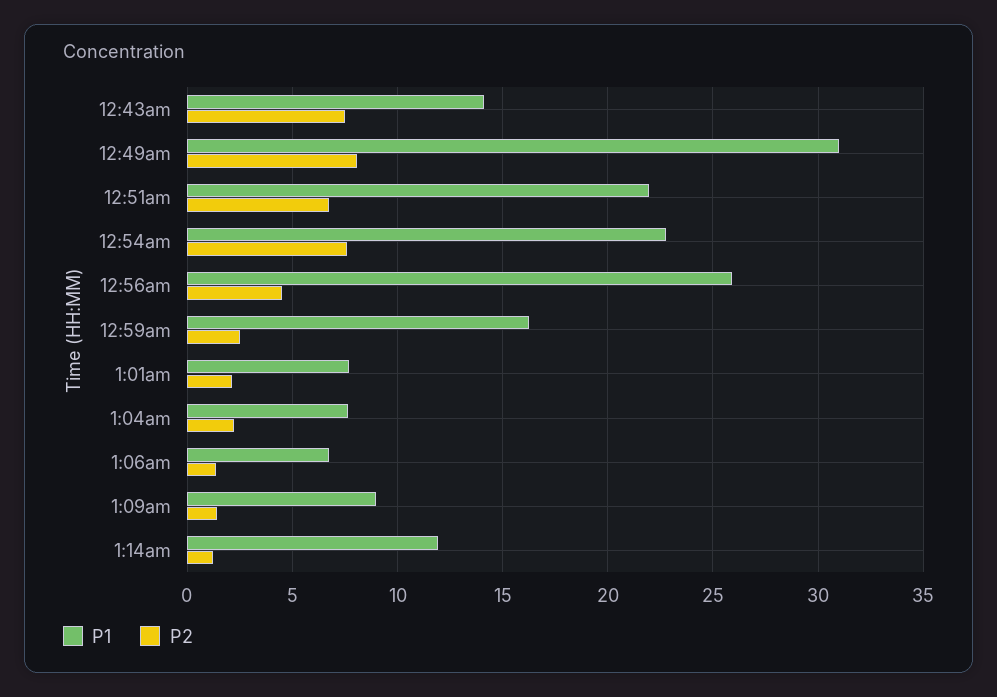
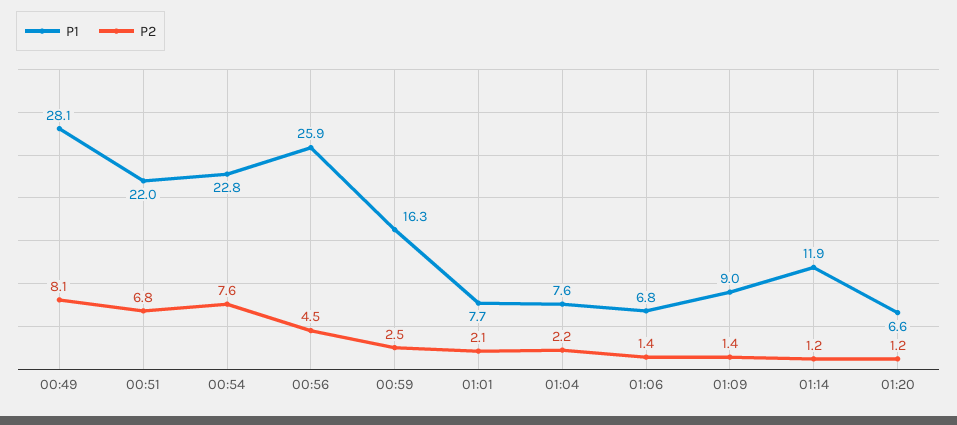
P1, 12:43am: 14 -> none
P2, 12:43am: 7.5 -> none
P1, 12:49am: 31 -> 28.1
P1, 01:20: none -> 6.6
P2, 01:20: none -> 1.2

